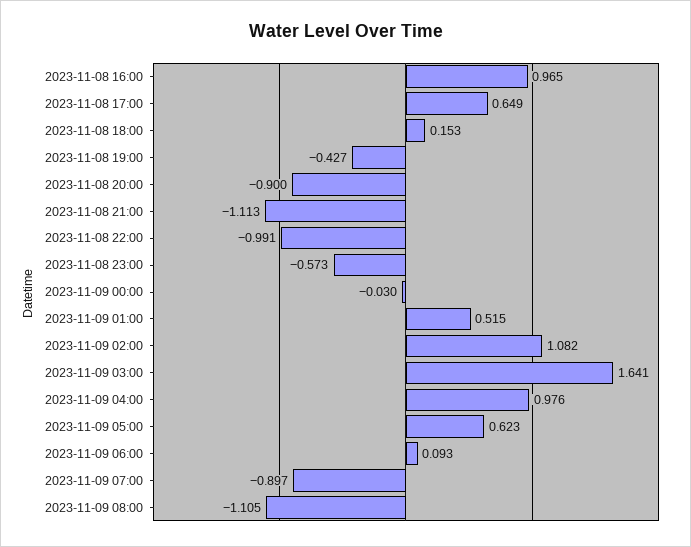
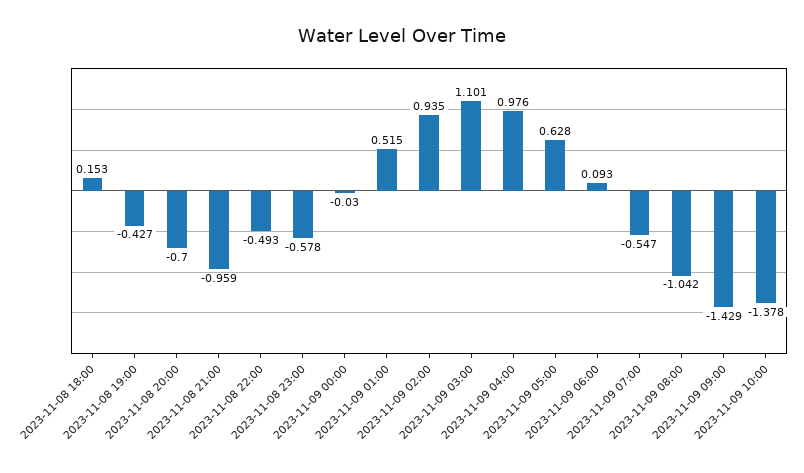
2023-11-08 16:00: 0.965 -> none
2023-11-08 17:00: 0.649 -> none
2023-11-08 20:00: -0.9 -> -0.7
2023-11-08 21:00: -1.113 -> -0.959
2023-11-08 22:00: -0.991 -> -0.493
2023-11-08 23:00: -0.573 -> -0.578
2023-11-09 02:00: 1.082 -> 0.935
2023-11-09 03:00: 1.641 -> 1.101
2023-11-09 05:00: 0.623 -> 0.628
2023-11-09 07:00: -0.897 -> -0.547
2023-11-09 08:00: -1.105 -> -1.042
2023-11-09 09:00: none -> -1.429
2023-11-09 10:00: none -> -1.378

